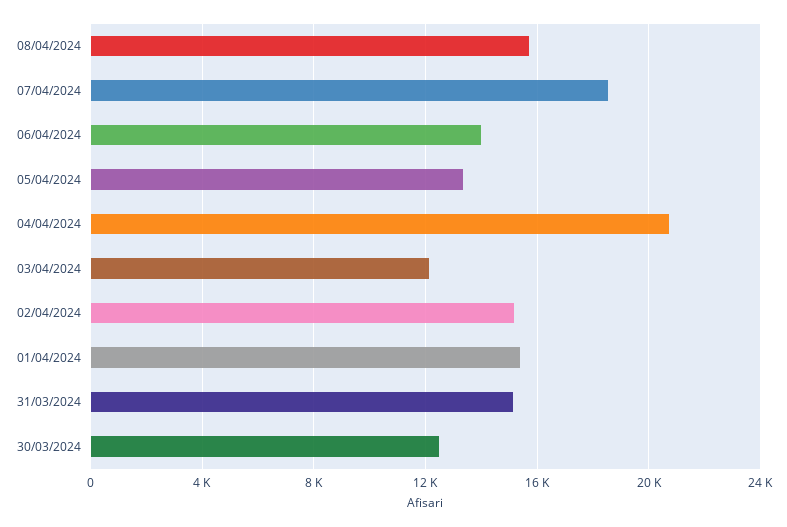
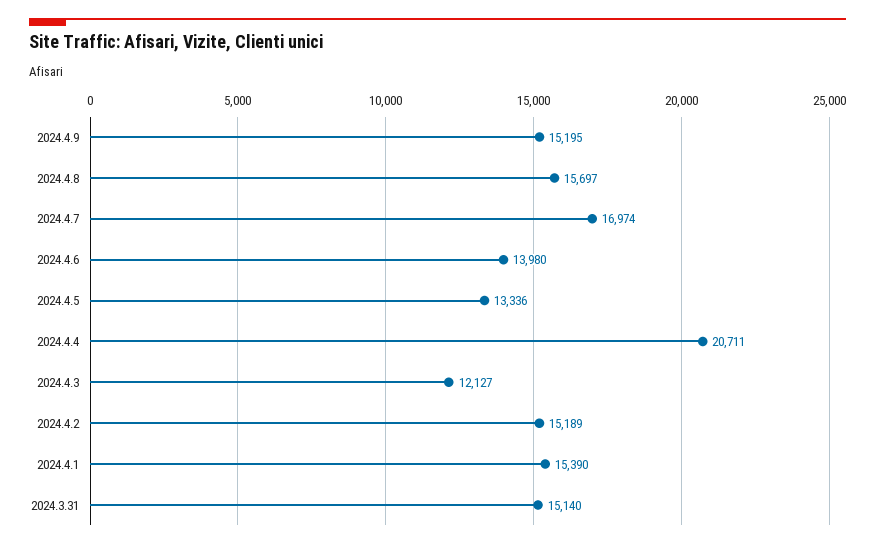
07/04/2024: 18500 -> 16974
30/03/2024: 12500 -> none
2024.4.9: none -> 15195

